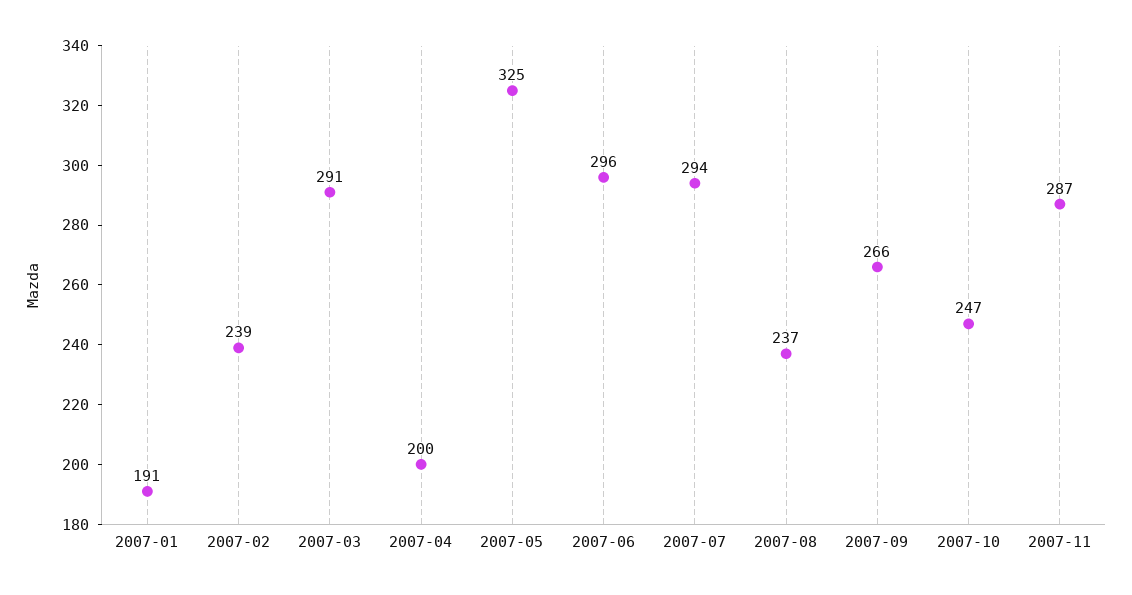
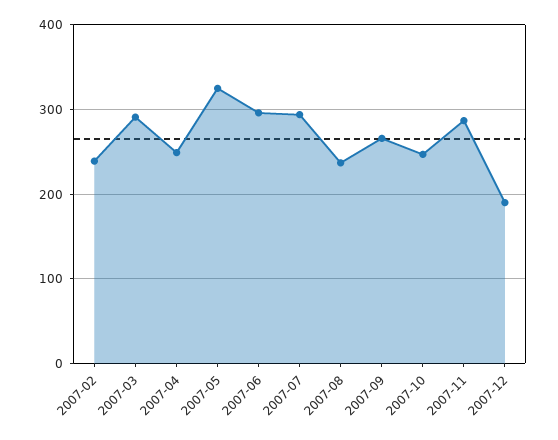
2007-01: 191 -> none
2007-04: 200 -> 250
2007-12: none -> 190

